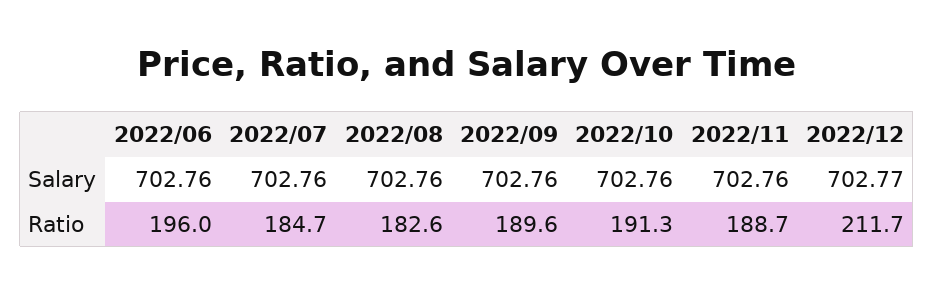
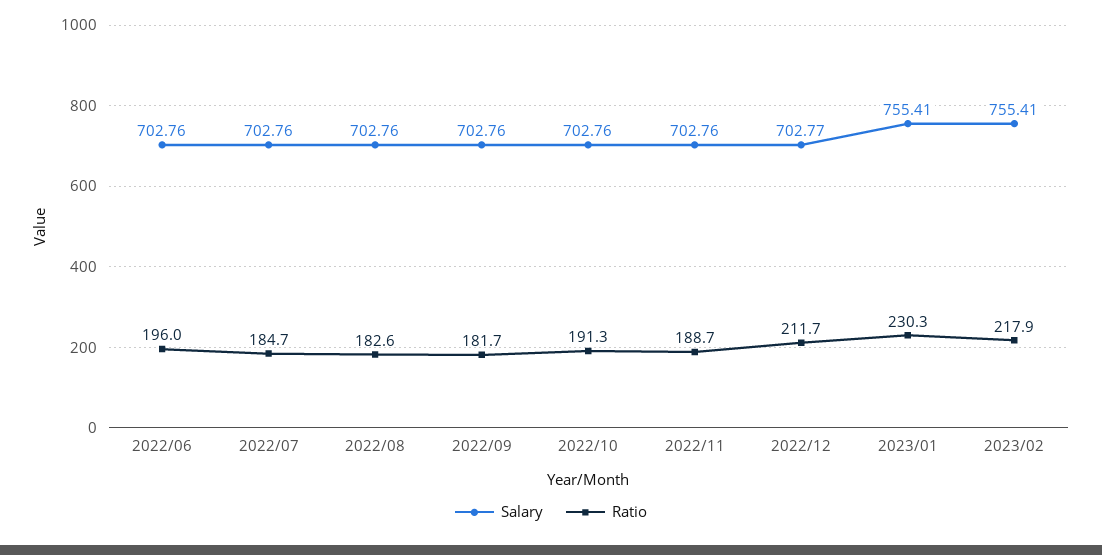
Ratio, 2022/09: 189.6 -> 181.7
Salary, 2023/01: none -> 755.41
Ratio, 2023/01: none -> 230.3
Salary, 2023/02: none -> 755.41
Ratio, 2023/02: none -> 217.9

